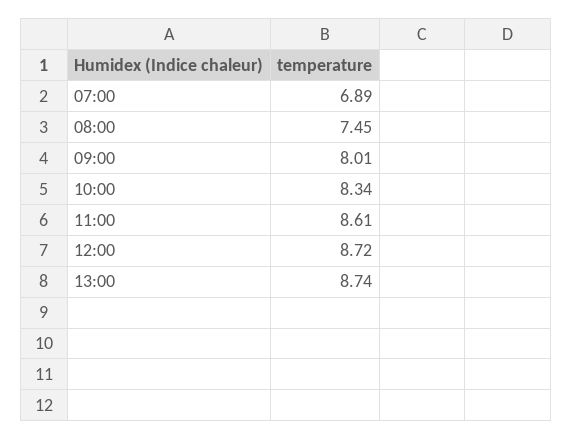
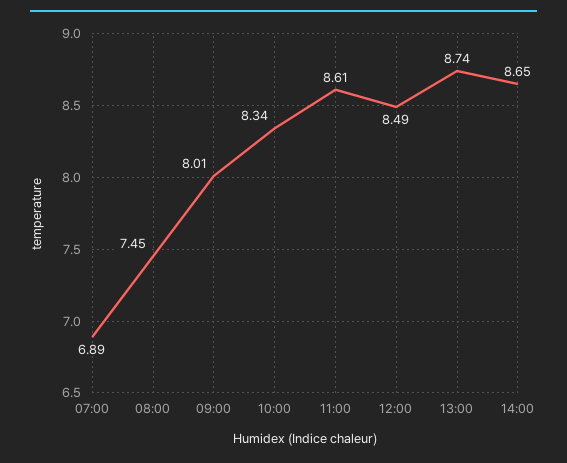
12:00: 8.72 -> 8.49
14:00: none -> 8.65

